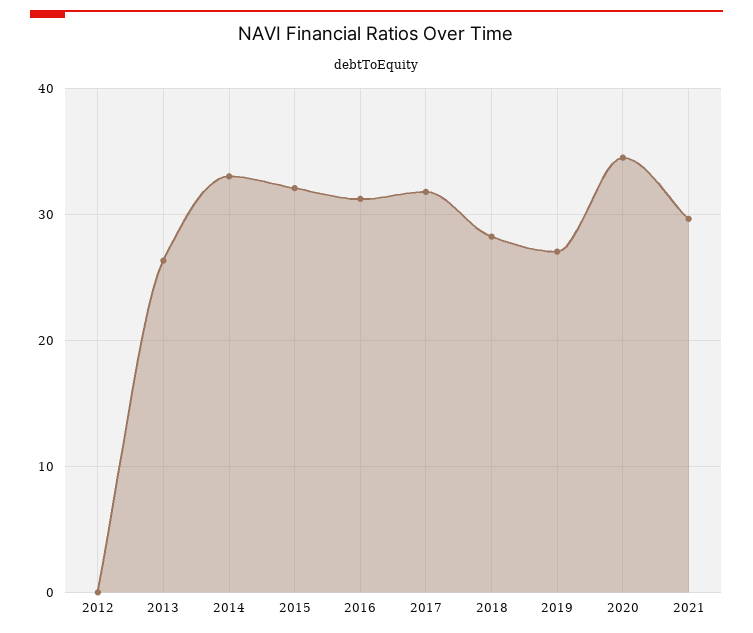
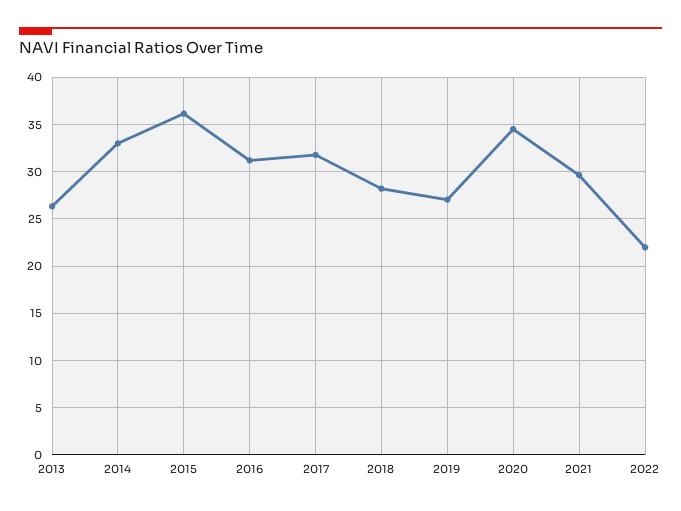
2012: 0 -> none
2015: 32 -> 36
2022: none -> 22

